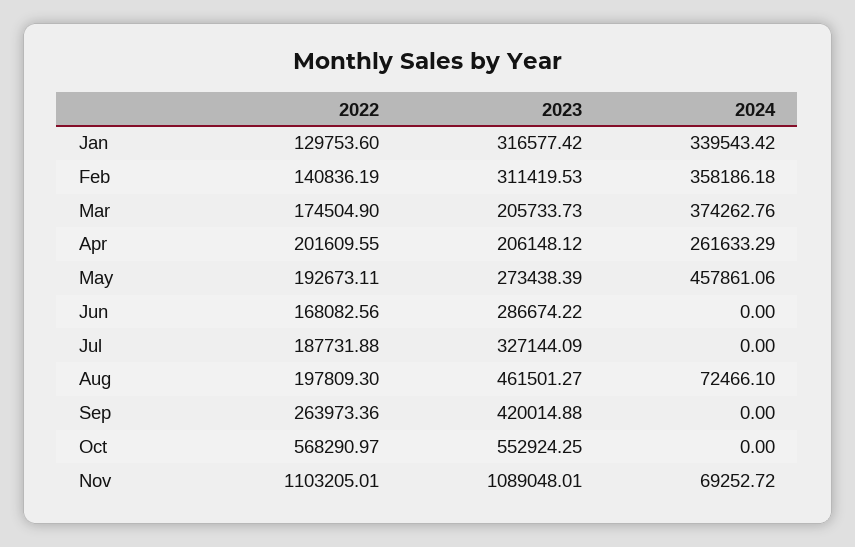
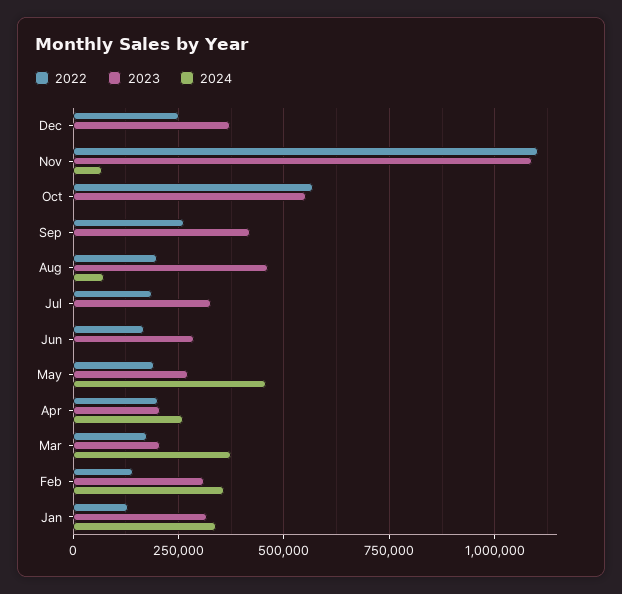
2022, Dec: none -> 250000
2023, Dec: none -> 375000
2024, Dec: none -> 0

